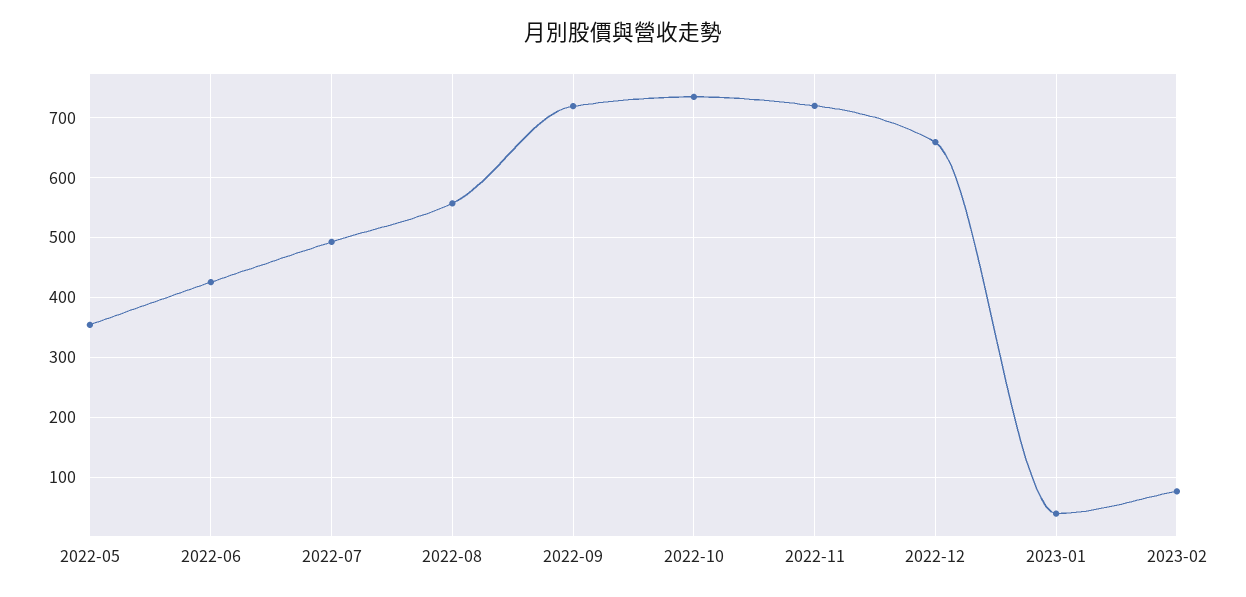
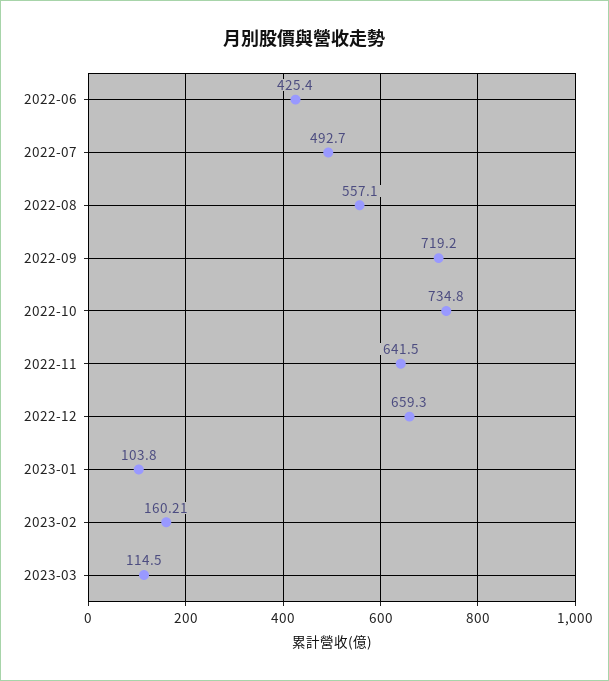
2022-05: 360 -> none
2022-11: 720 -> 641.5
2023-01: 40 -> 103.8
2023-02: 80 -> 160.21
2023-03: none -> 114.5

